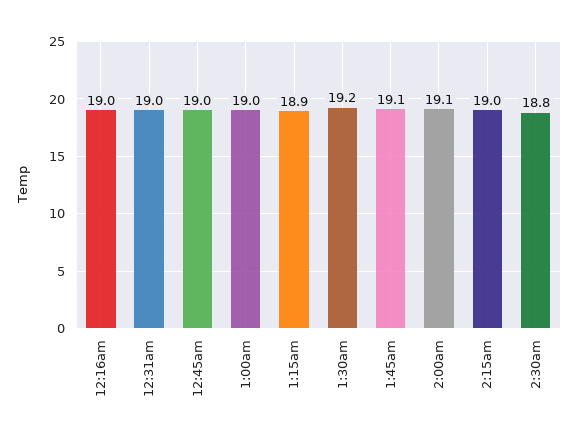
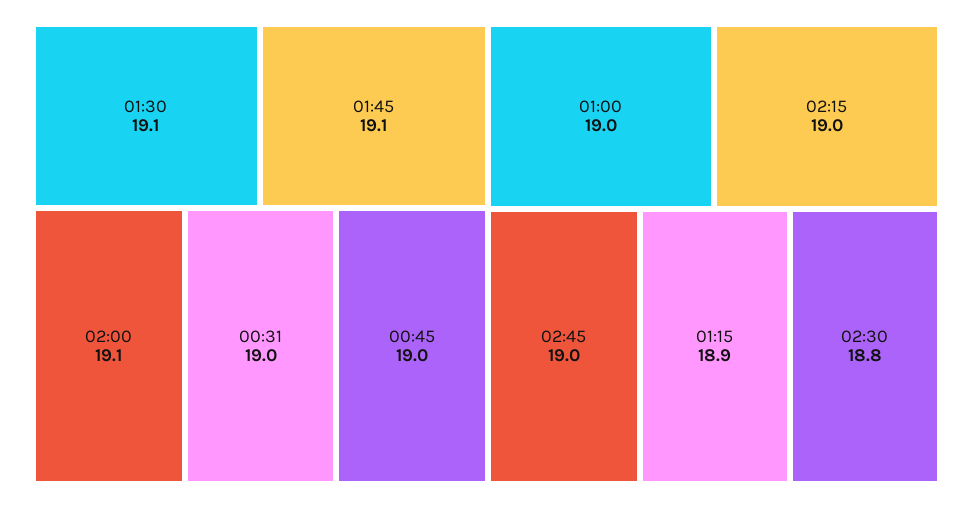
12:16am: 19 -> none
1:30am: 19.2 -> 19.1
02:45: none -> 19

